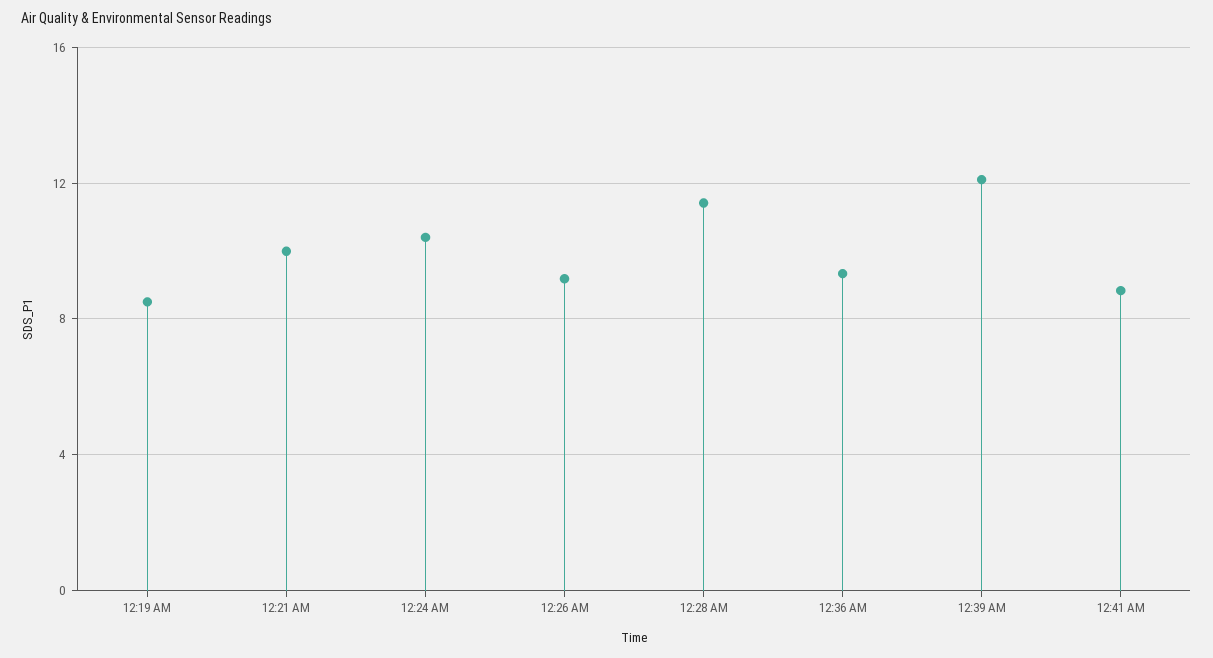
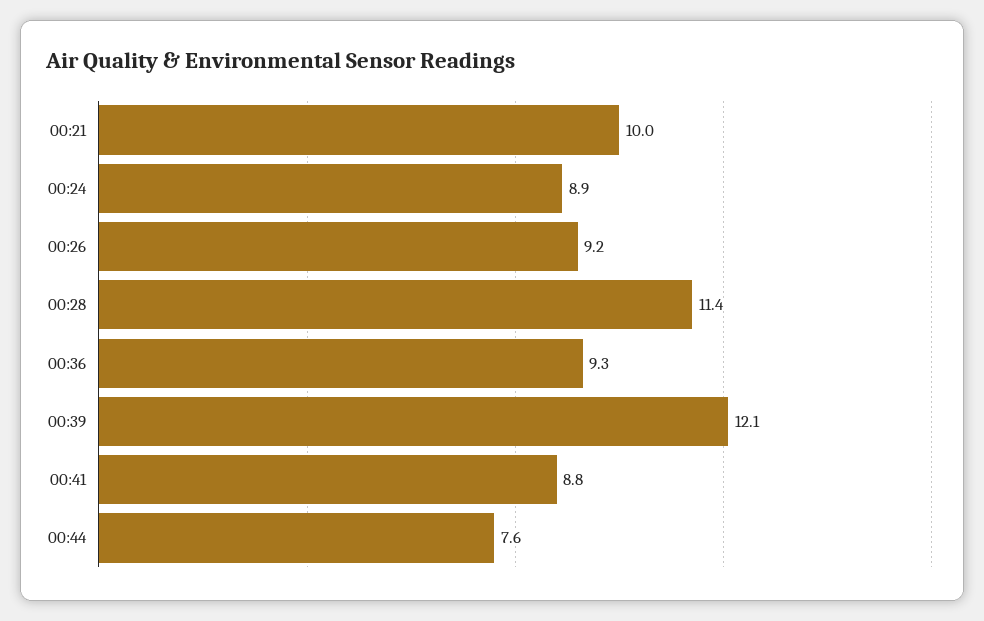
12:19 AM: 8.5 -> none
12:24 AM: 10.5 -> 8.9
00:44: none -> 7.6

